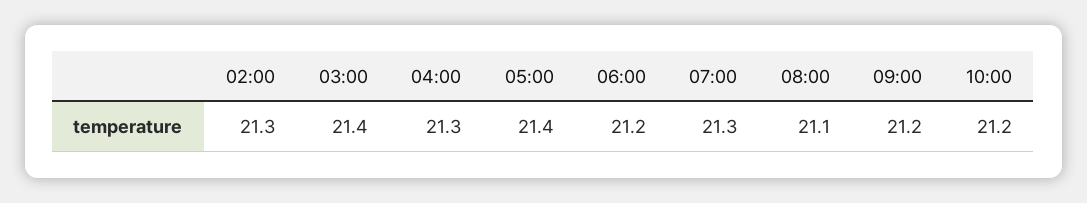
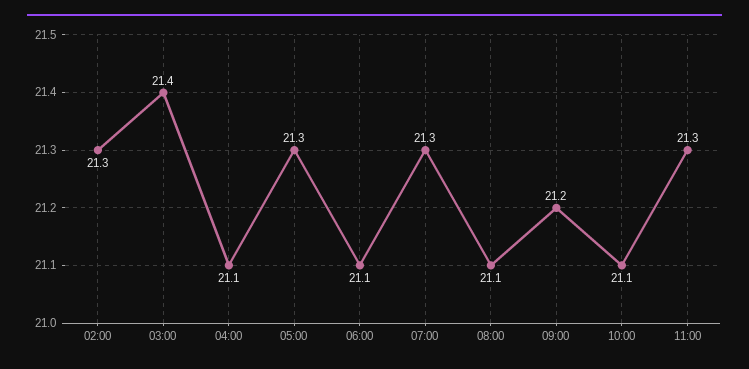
04:00: 21.3 -> 21.1
05:00: 21.4 -> 21.3
06:00: 21.2 -> 21.1
10:00: 21.2 -> 21.1
11:00: none -> 21.3

